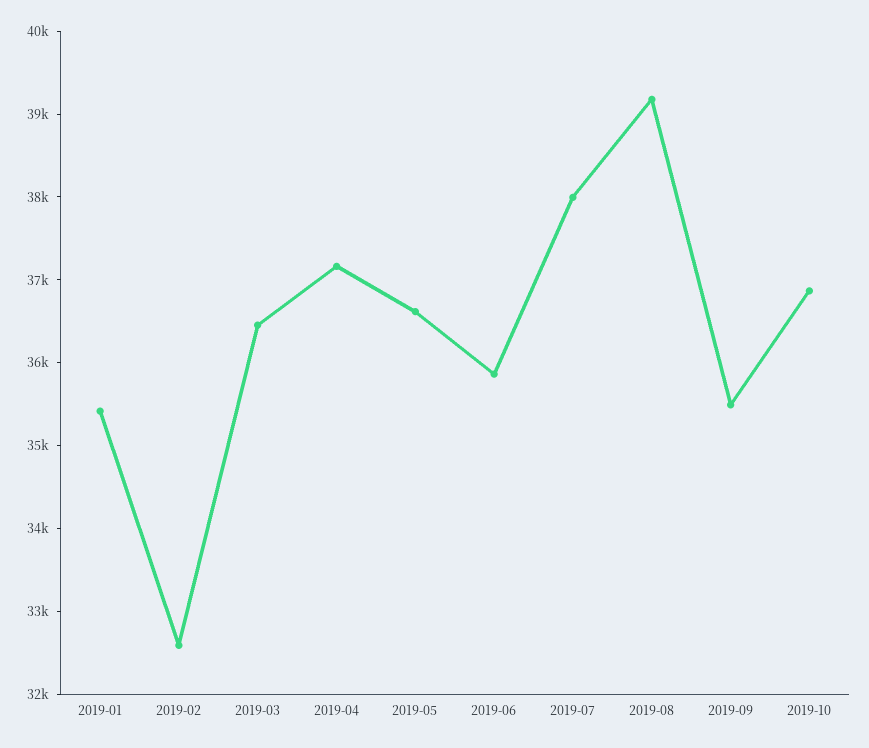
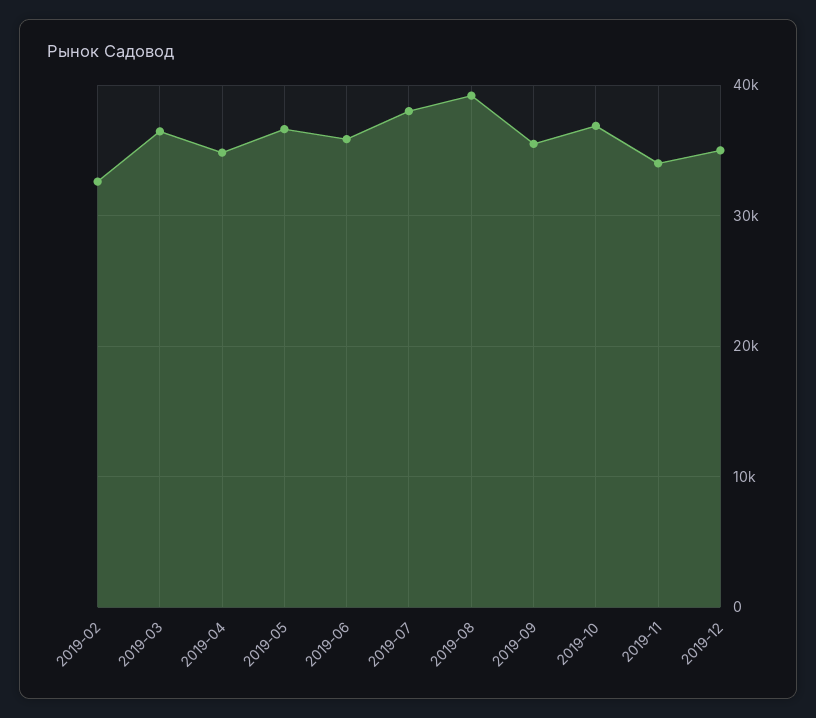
2019-01: 35400 -> none
2019-04: 37200 -> 35000
2019-11: none -> 34000
2019-12: none -> 35000

